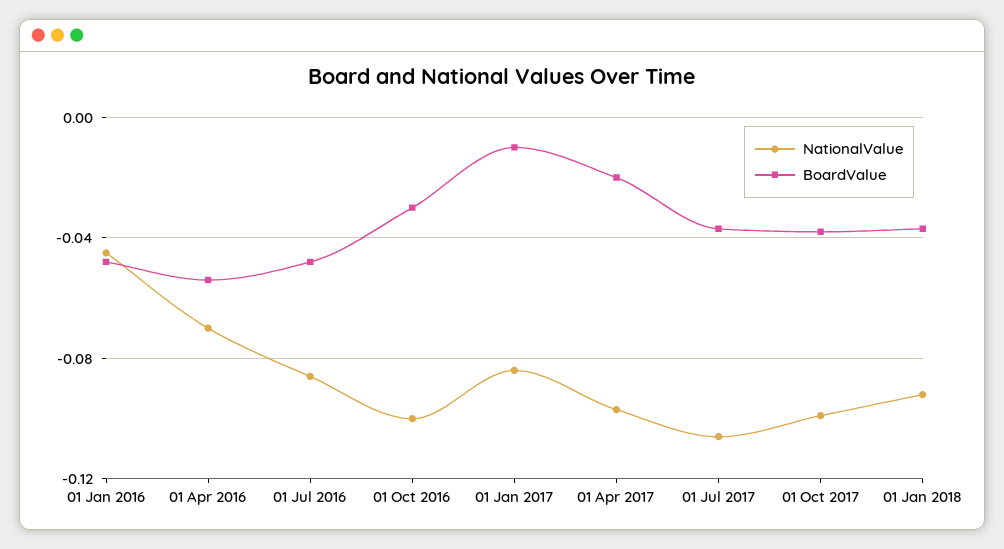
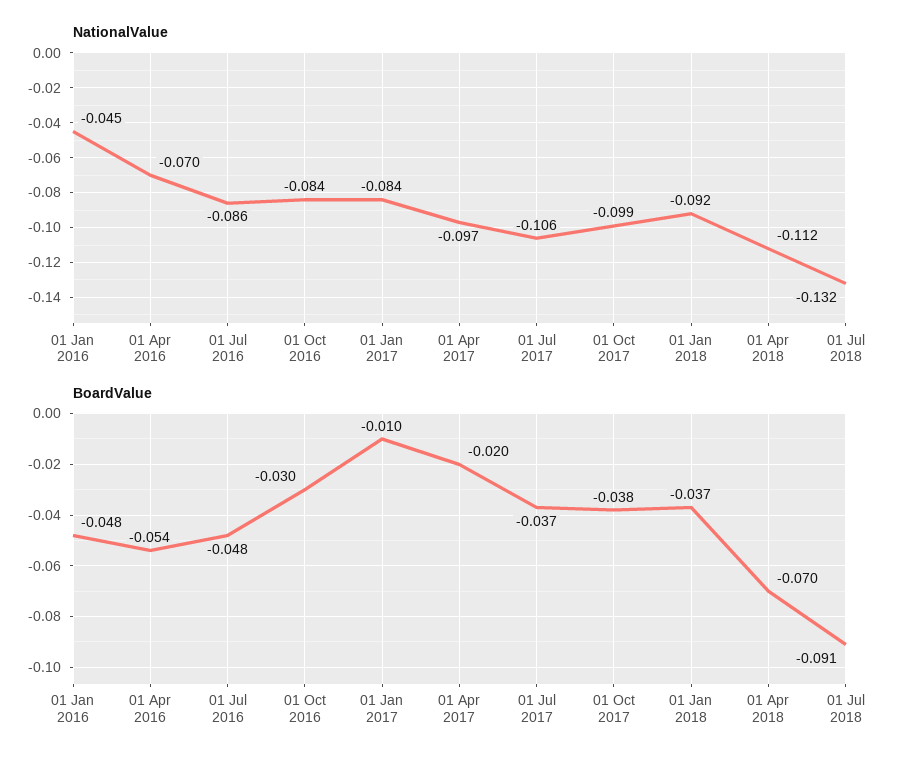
NationalValue, 01 Oct 2016: -0.1 -> -0.084
NationalValue, 01 Apr 2018: none -> -0.112
NationalValue, 01 Jul 2018: none -> -0.132
BoardValue, 01 Apr 2018: none -> -0.07
BoardValue, 01 Jul 2018: none -> -0.091

